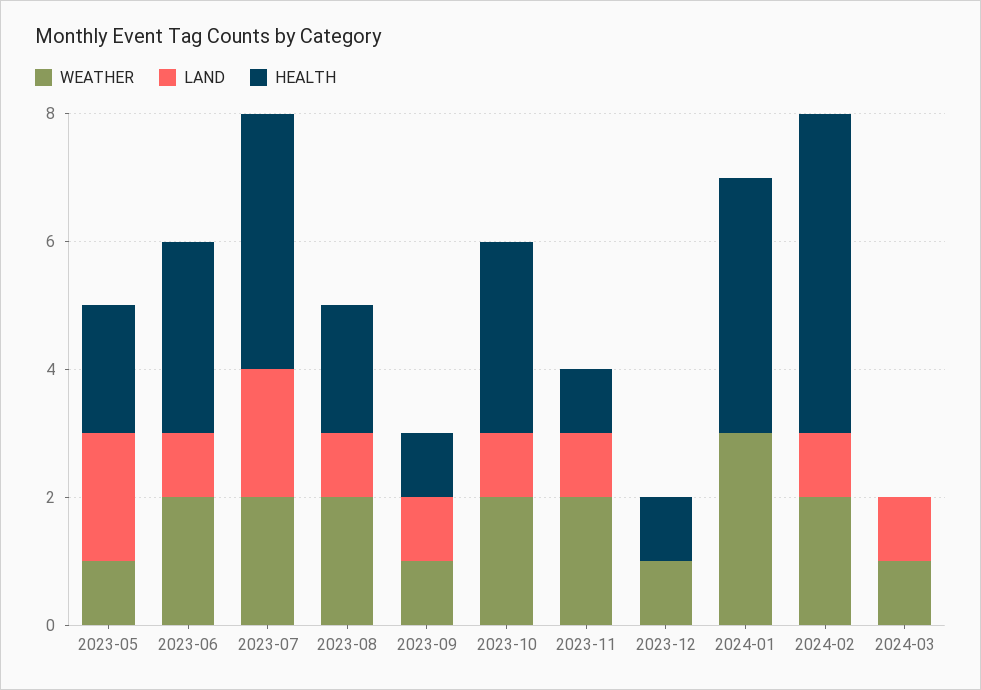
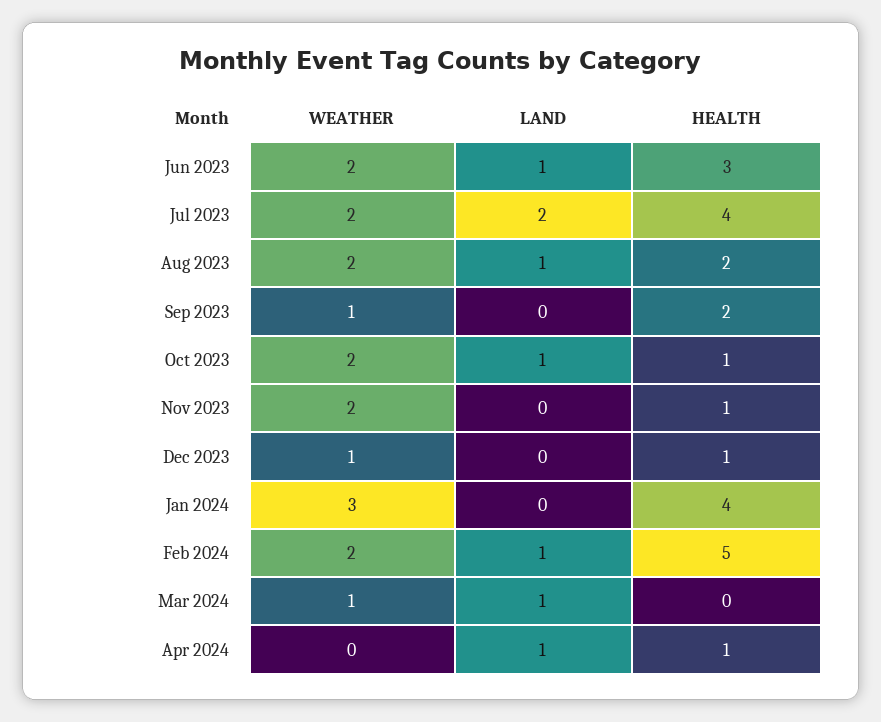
WEATHER, 2023-05: 1 -> none
LAND, 2023-05: 2 -> none
HEALTH, 2023-05: 2 -> none
LAND, 2023-09: 1 -> 0
HEALTH, 2023-09: 1 -> 2
HEALTH, 2023-10: 3 -> 1
LAND, 2023-11: 1 -> 0
WEATHER, Apr 2024: none -> 0
LAND, Apr 2024: none -> 1
HEALTH, Apr 2024: none -> 1

